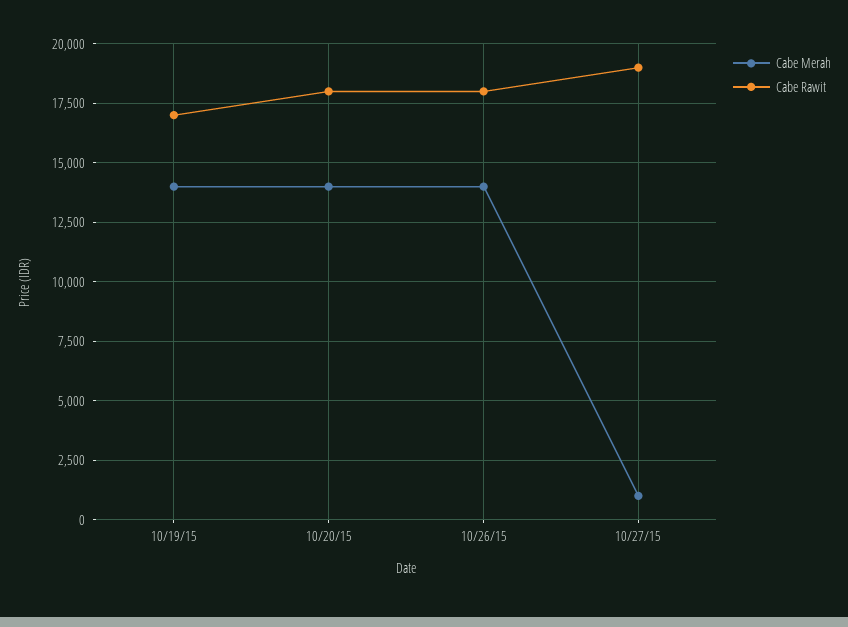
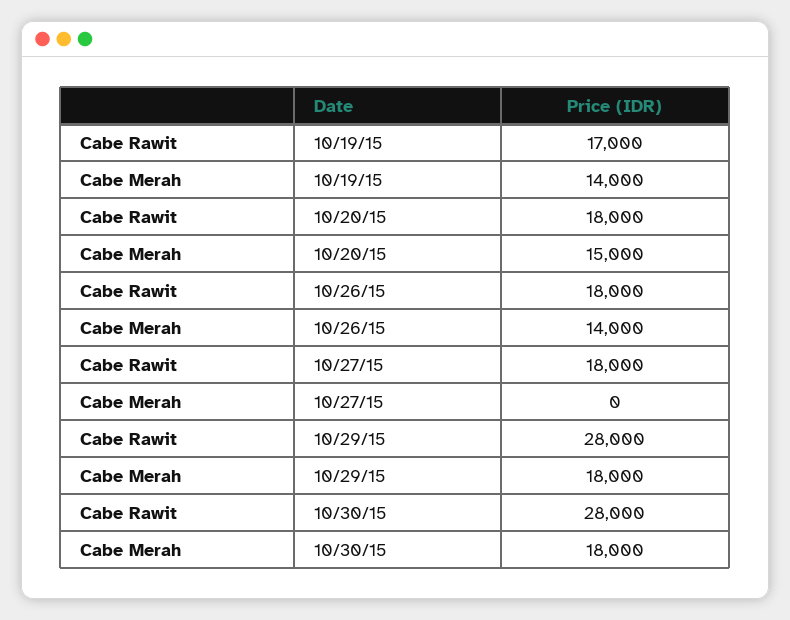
Cabe Merah, 10/20/15: 14000 -> 15000
Cabe Merah, 10/27/15: 1000 -> 0
Cabe Rawit, 10/27/15: 19000 -> 18000
Cabe Rawit, 10/29/15: none -> 28000
Cabe Merah, 10/29/15: none -> 18000
Cabe Rawit, 10/30/15: none -> 28000
Cabe Merah, 10/30/15: none -> 18000

